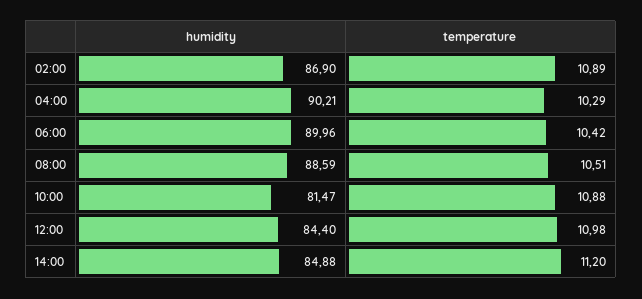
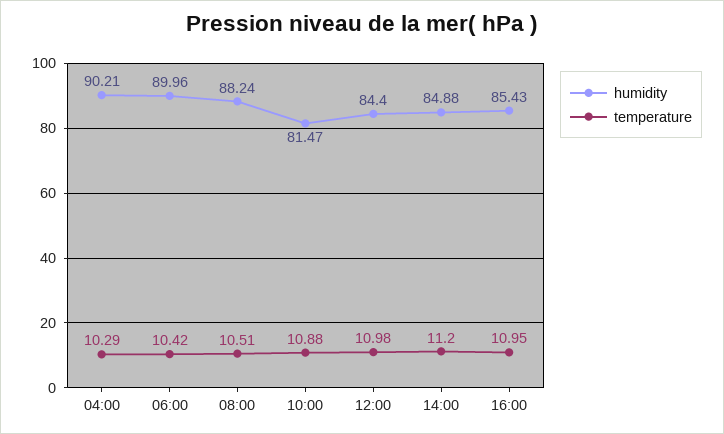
humidity, 02:00: 86.9 -> none
temperature, 02:00: 10.89 -> none
humidity, 08:00: 88.59 -> 88.24
humidity, 16:00: none -> 85.43
temperature, 16:00: none -> 10.95

